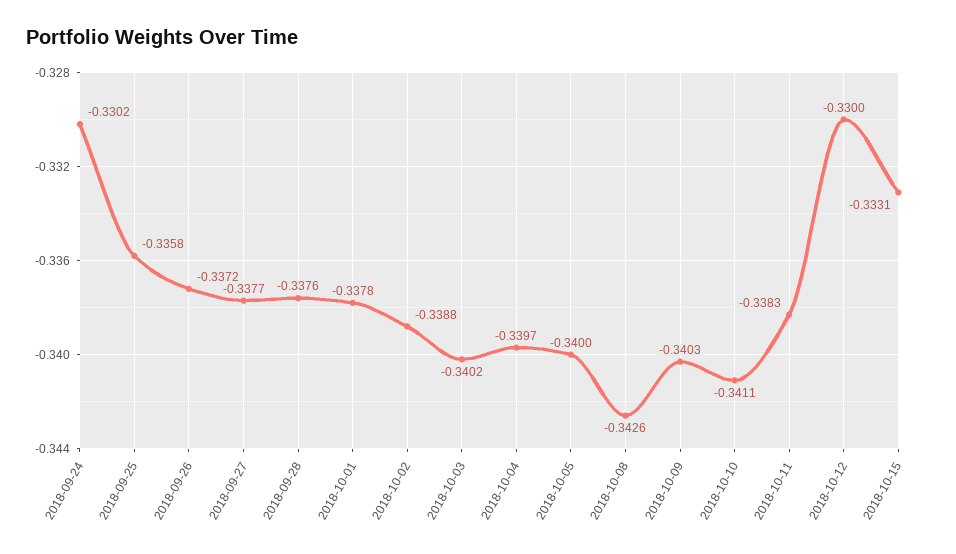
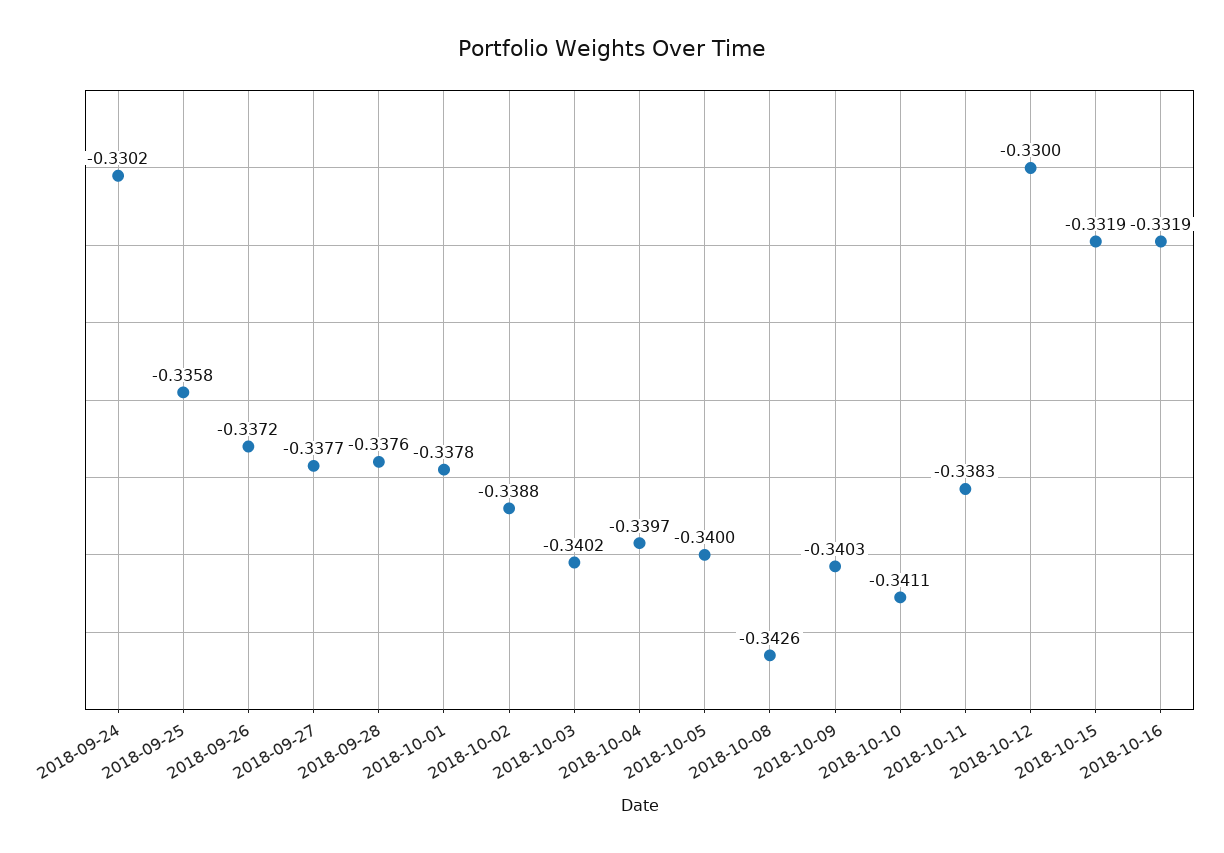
2018-10-15: -0.3331 -> -0.3319
2018-10-16: none -> -0.3319

